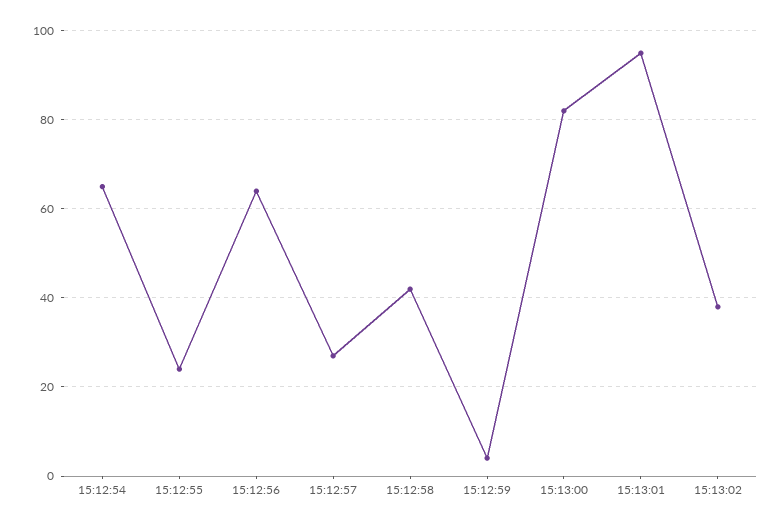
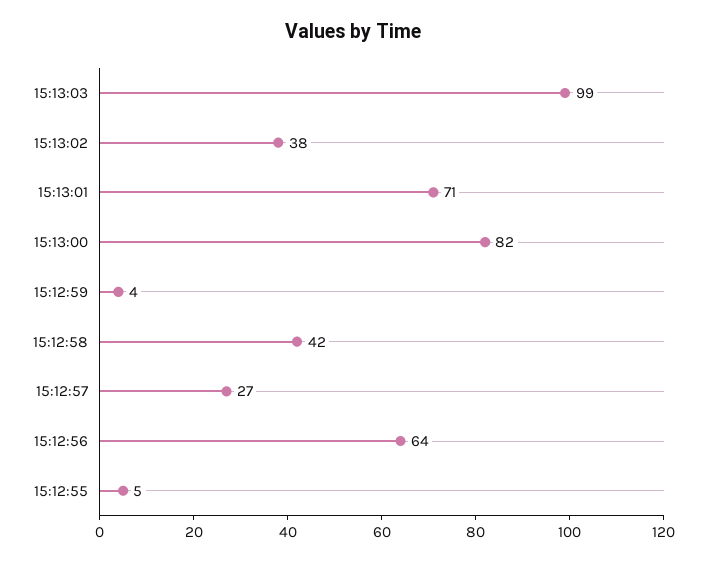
15:12:54: 65 -> none
15:12:55: 25 -> 5
15:13:01: 95 -> 71
15:13:03: none -> 99

